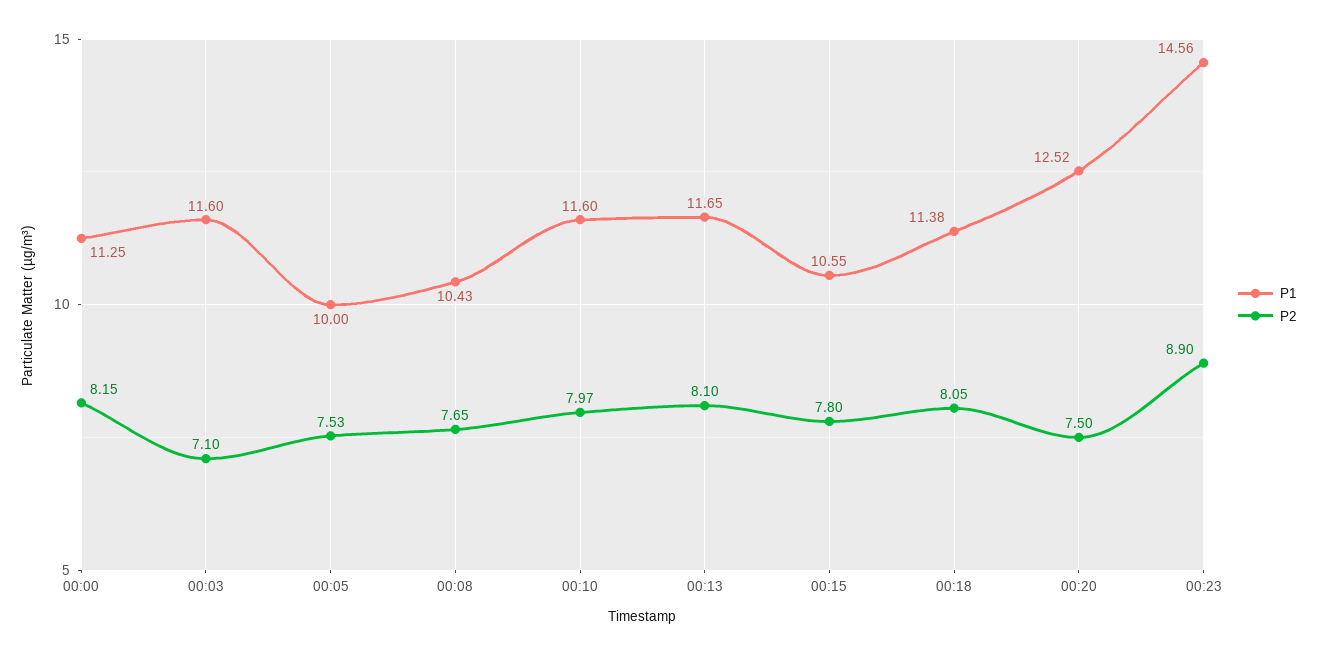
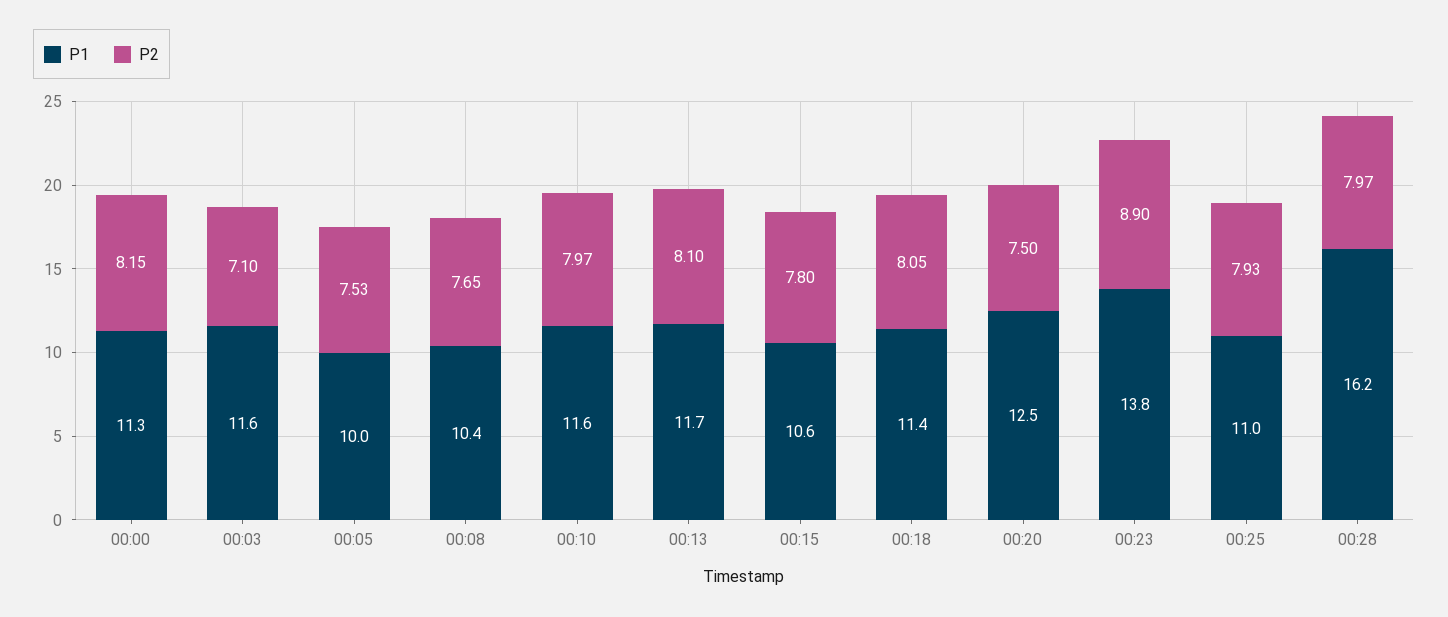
P1, 00:23: 14.56 -> 13.8
P1, 00:25: none -> 11
P2, 00:25: none -> 7.93
P1, 00:28: none -> 16.2
P2, 00:28: none -> 7.97

